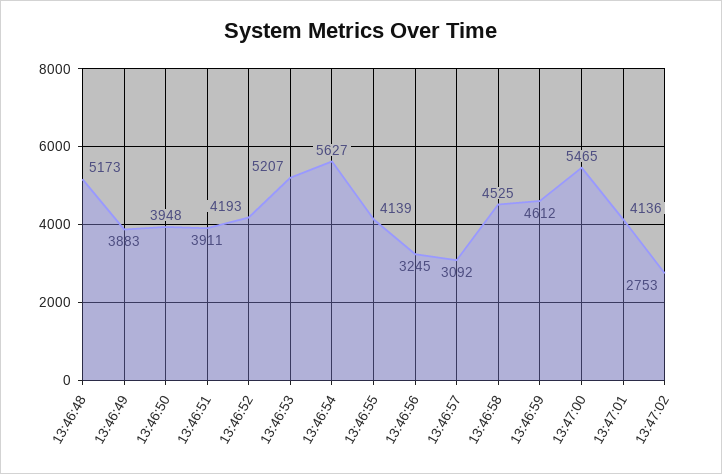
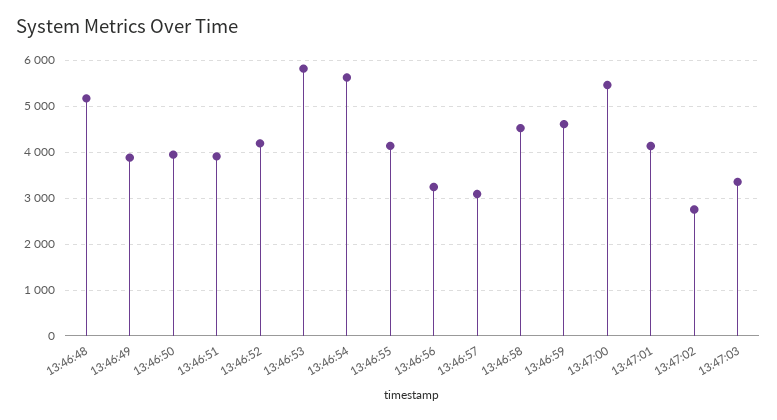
13:46:53: 5207 -> 5800
13:47:03: none -> 3400

